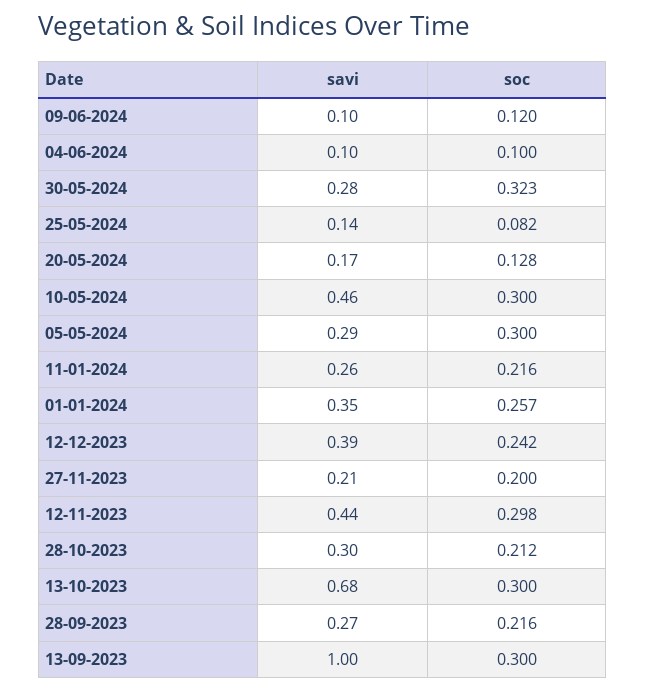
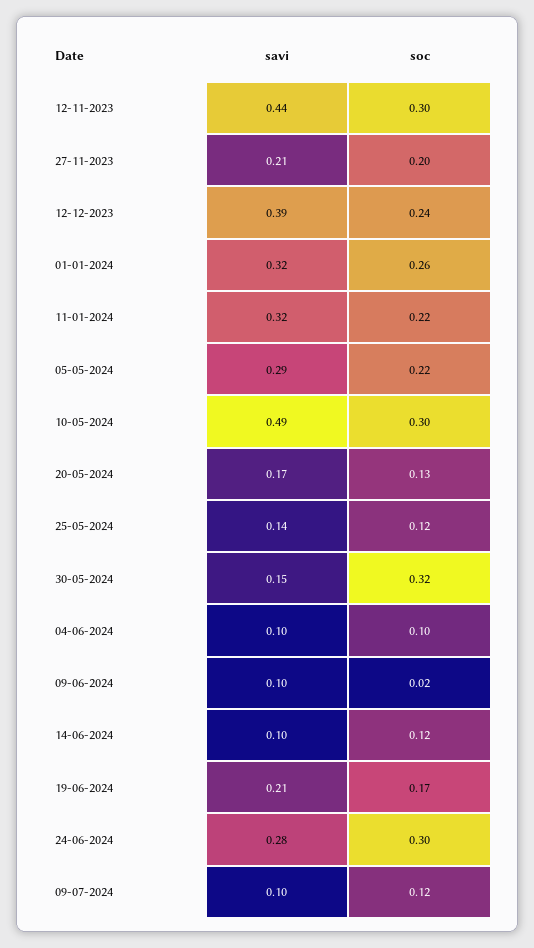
soc, 09-06-2024: 0.12 -> 0.02
savi, 30-05-2024: 0.28 -> 0.15
soc, 25-05-2024: 0.082 -> 0.12
savi, 10-05-2024: 0.46 -> 0.49
soc, 05-05-2024: 0.3 -> 0.22
savi, 11-01-2024: 0.26 -> 0.32
savi, 01-01-2024: 0.35 -> 0.32
savi, 28-10-2023: 0.3 -> none
soc, 28-10-2023: 0.212 -> none
savi, 13-10-2023: 0.68 -> none
soc, 13-10-2023: 0.3 -> none
savi, 28-09-2023: 0.27 -> none
soc, 28-09-2023: 0.216 -> none
savi, 13-09-2023: 1 -> none
soc, 13-09-2023: 0.3 -> none
savi, 14-06-2024: none -> 0.1
soc, 14-06-2024: none -> 0.12
savi, 19-06-2024: none -> 0.21
soc, 19-06-2024: none -> 0.17
savi, 24-06-2024: none -> 0.28
soc, 24-06-2024: none -> 0.3
savi, 09-07-2024: none -> 0.1
soc, 09-07-2024: none -> 0.12

